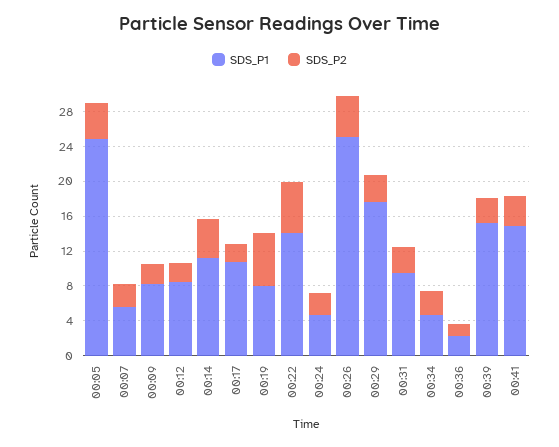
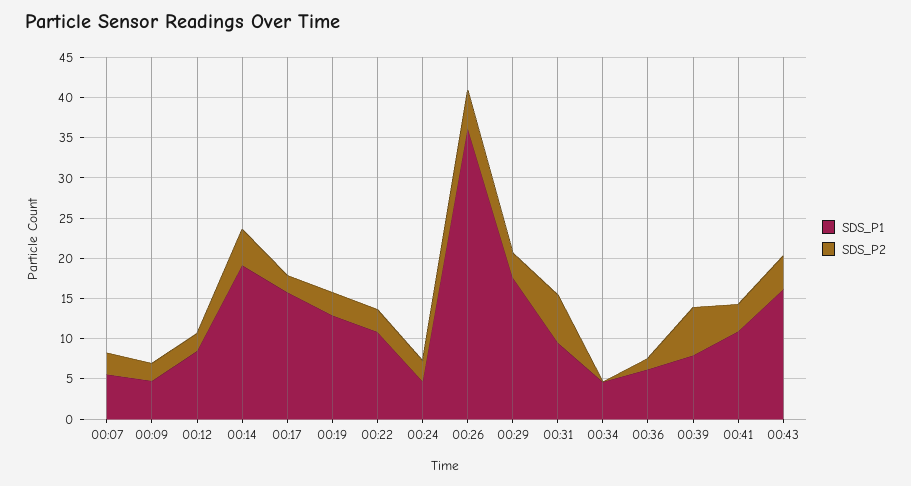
SDS_P1, 00:05: 25 -> none
SDS_P2, 00:05: 4 -> none
SDS_P1, 00:09: 8 -> 5
SDS_P1, 00:14: 11 -> 19
SDS_P1, 00:17: 11 -> 16
SDS_P1, 00:19: 8 -> 13
SDS_P2, 00:19: 6 -> 3
SDS_P1, 00:22: 14 -> 11
SDS_P2, 00:22: 6 -> 3
SDS_P1, 00:26: 25 -> 36
SDS_P2, 00:31: 3 -> 6
SDS_P2, 00:34: 3 -> 0
SDS_P1, 00:36: 2 -> 6
SDS_P1, 00:39: 15 -> 8
SDS_P2, 00:39: 3 -> 6
SDS_P1, 00:41: 15 -> 11
SDS_P1, 00:43: none -> 16
SDS_P2, 00:43: none -> 4

